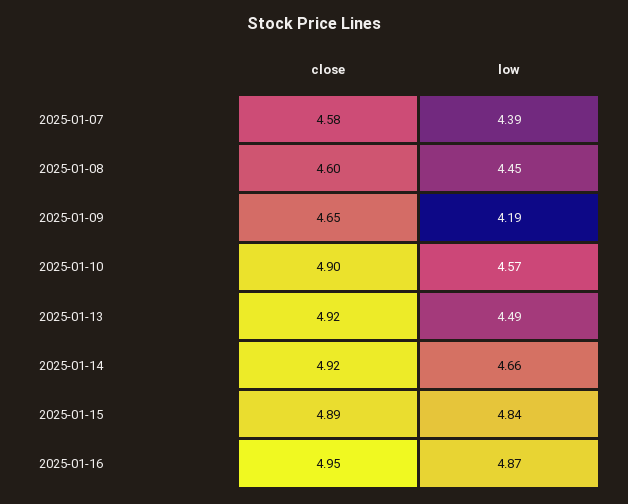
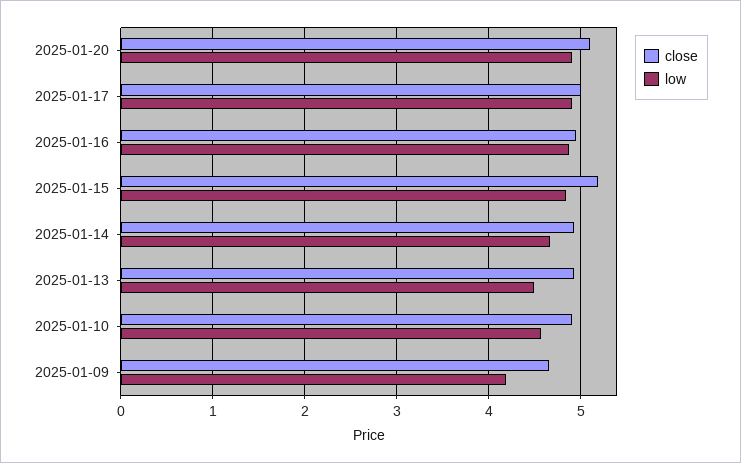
close, 2025-01-07: 4.58 -> none
low, 2025-01-07: 4.39 -> none
close, 2025-01-08: 4.6 -> none
low, 2025-01-08: 4.45 -> none
close, 2025-01-15: 4.89 -> 5.2
close, 2025-01-20: none -> 5.1
low, 2025-01-20: none -> 4.9
close, 2025-01-17: none -> 5
low, 2025-01-17: none -> 4.9

